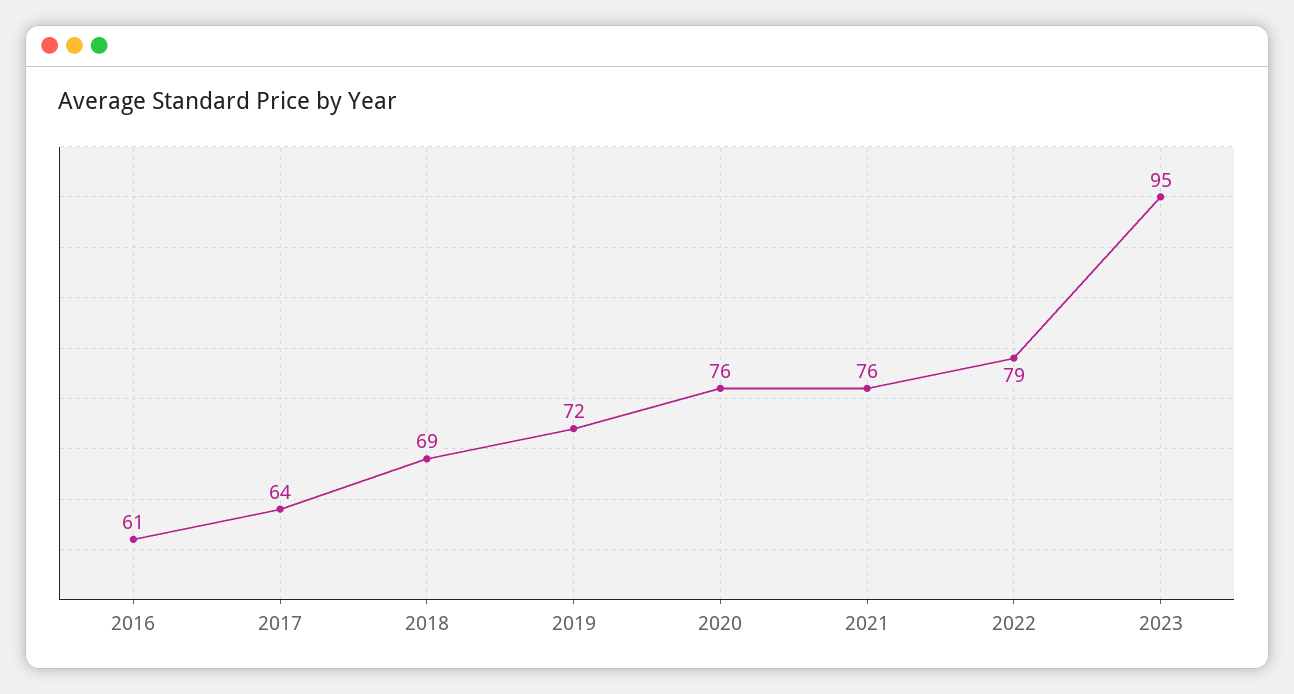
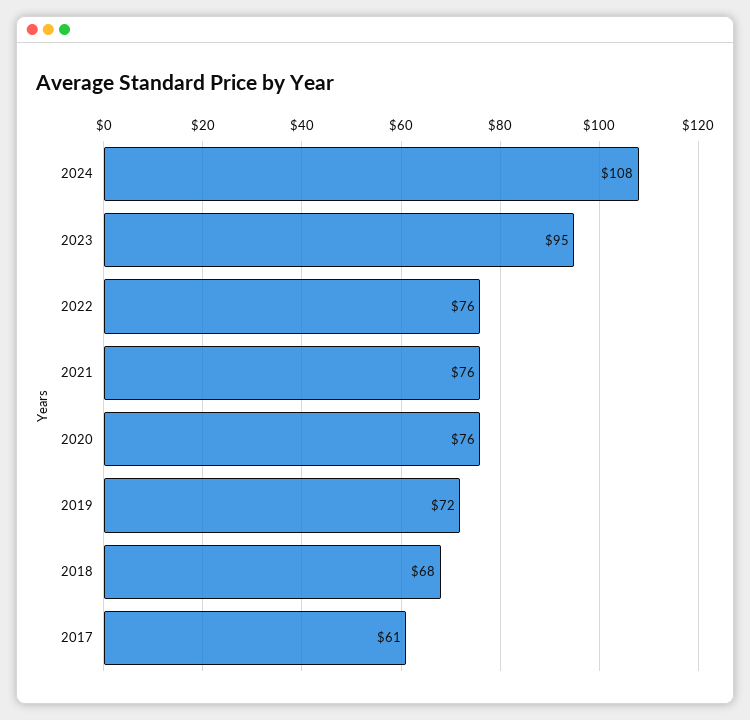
2016: 61 -> none
2017: 64 -> 61
2018: 69 -> 68
2022: 79 -> 76
2024: none -> 108

